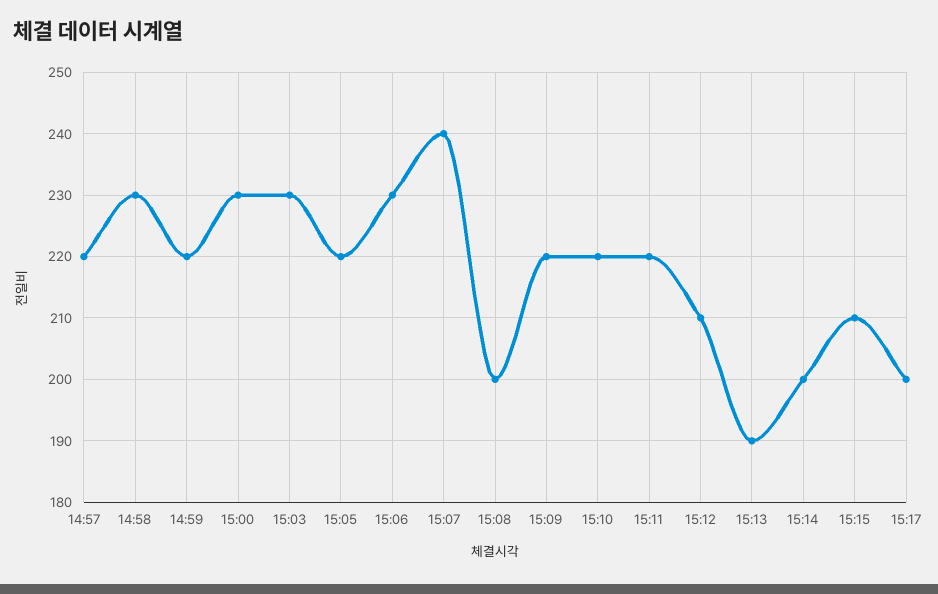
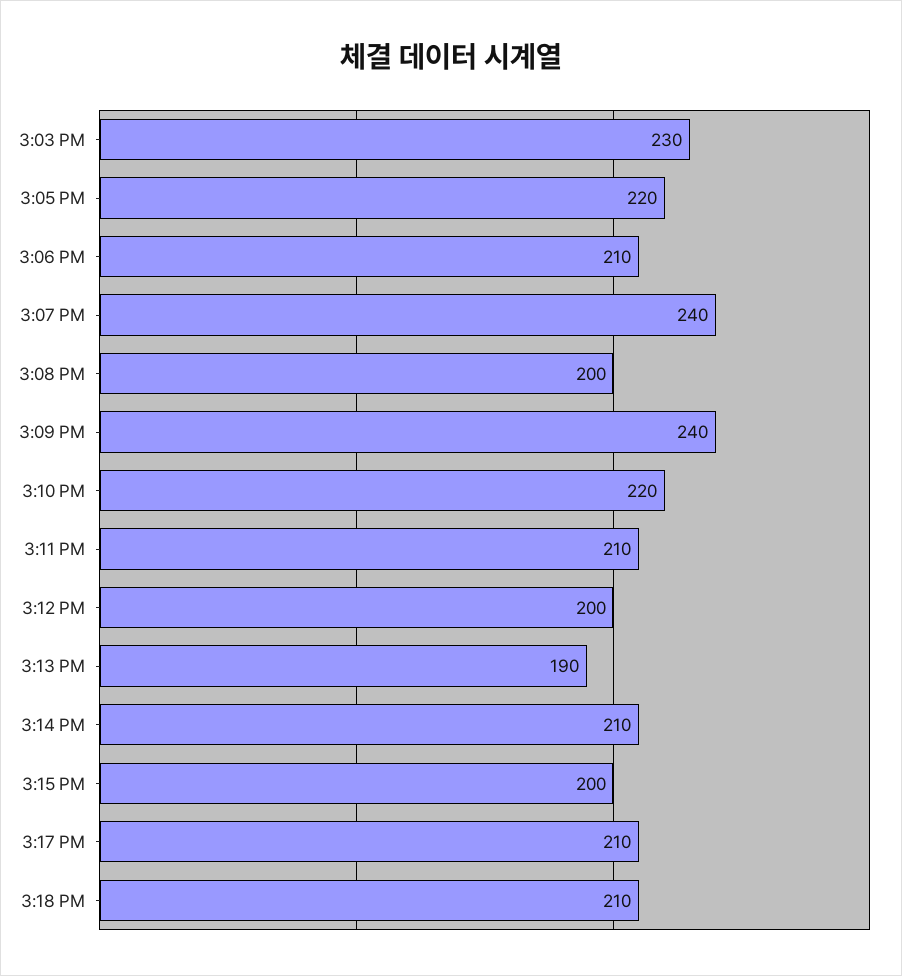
14:57: 220 -> none
14:58: 230 -> none
14:59: 220 -> none
15:00: 230 -> none
15:06: 230 -> 210
15:09: 220 -> 240
15:11: 220 -> 210
15:12: 210 -> 200
15:14: 200 -> 210
15:15: 210 -> 200
15:17: 200 -> 210
3:18 PM: none -> 210

